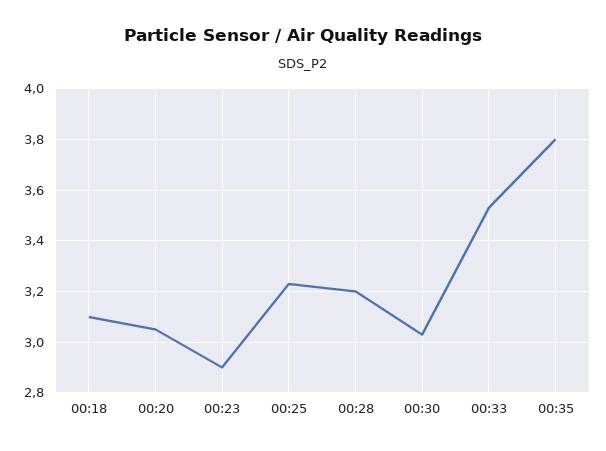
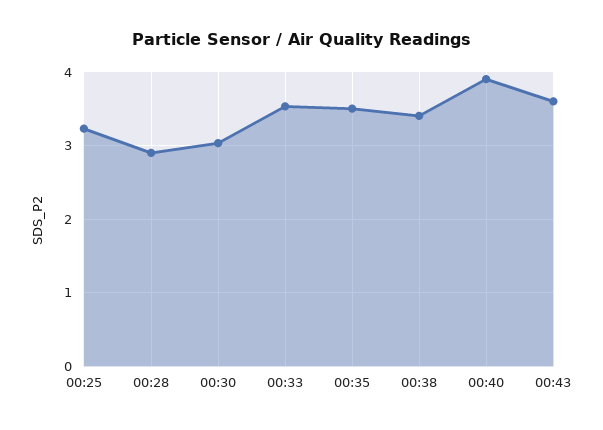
00:18: 3.1 -> none
00:20: 3.05 -> none
00:23: 2.9 -> none
00:28: 3.2 -> 2.9
00:35: 3.8 -> 3.5
00:38: none -> 3.4
00:40: none -> 3.9
00:43: none -> 3.6

